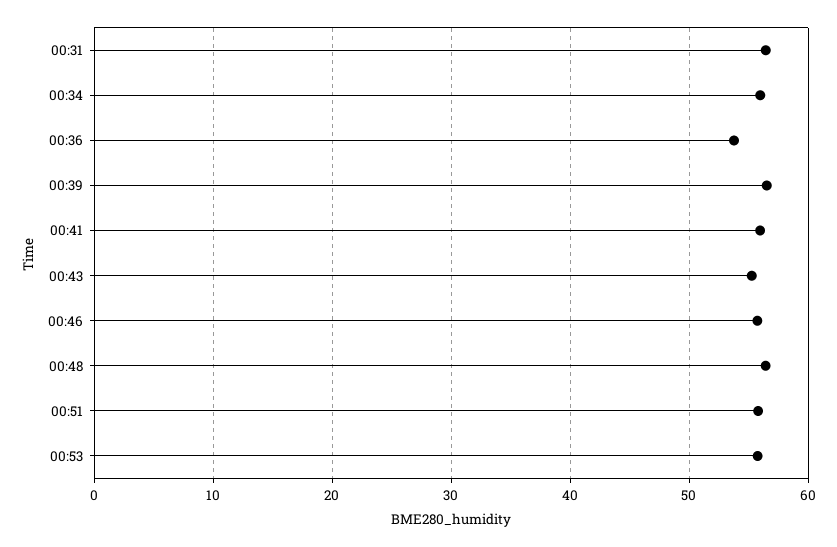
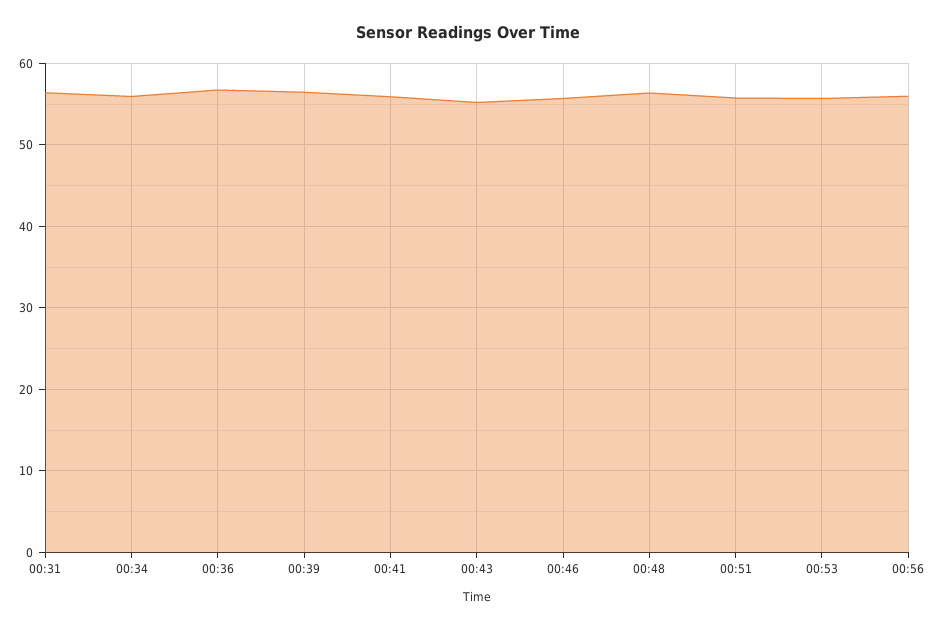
00:36: 54 -> 57
00:56: none -> 56

